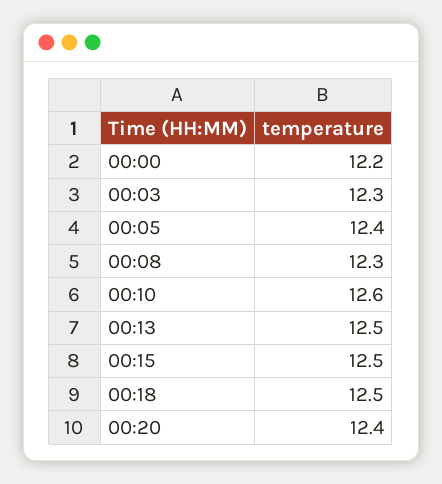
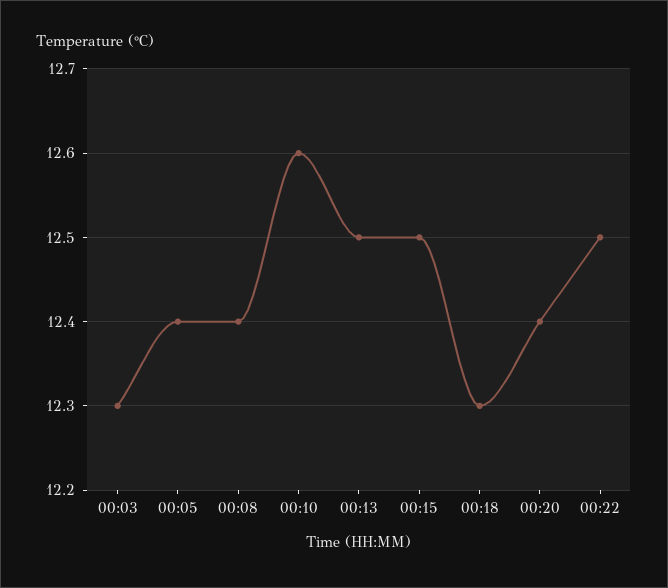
00:00: 12.2 -> none
00:08: 12.3 -> 12.4
00:18: 12.5 -> 12.3
00:22: none -> 12.5

